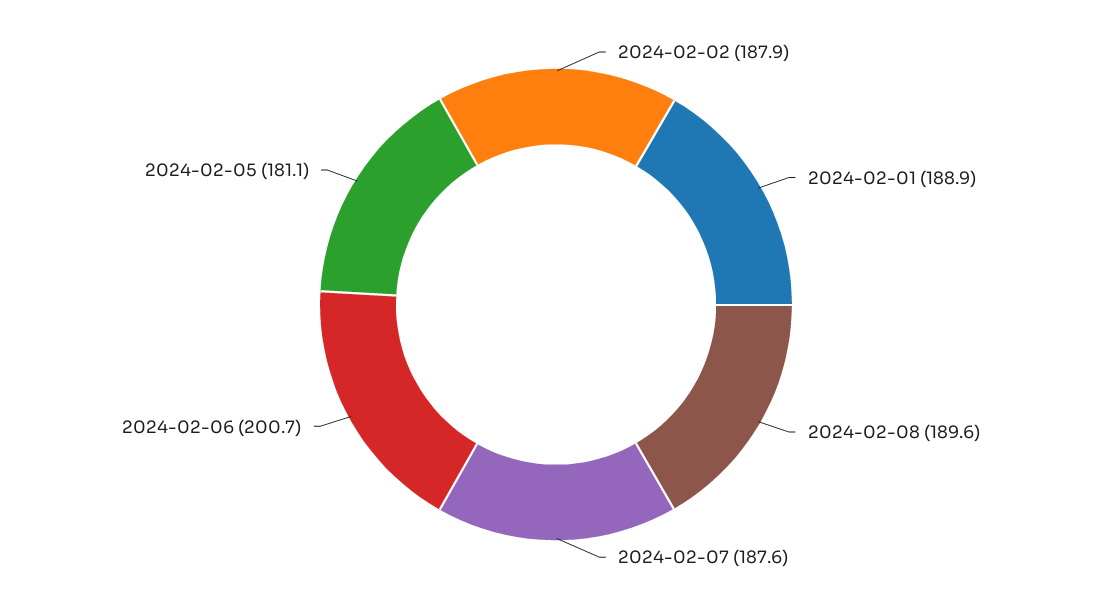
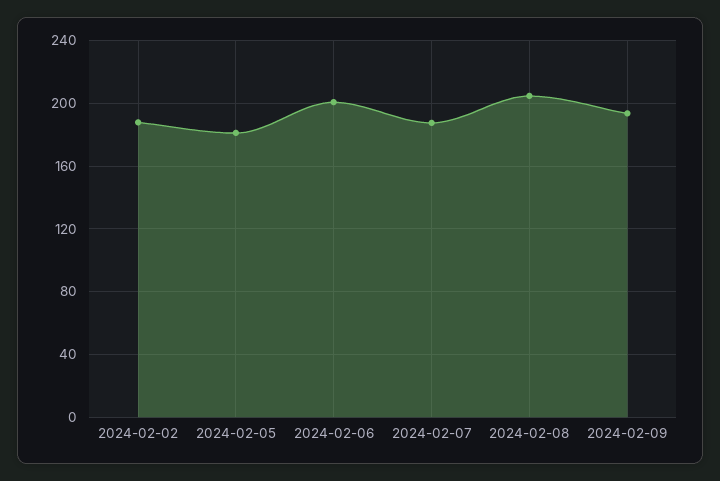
2024-02-01: 188.9 -> none
2024-02-08: 189.6 -> 205
2024-02-09: none -> 195

